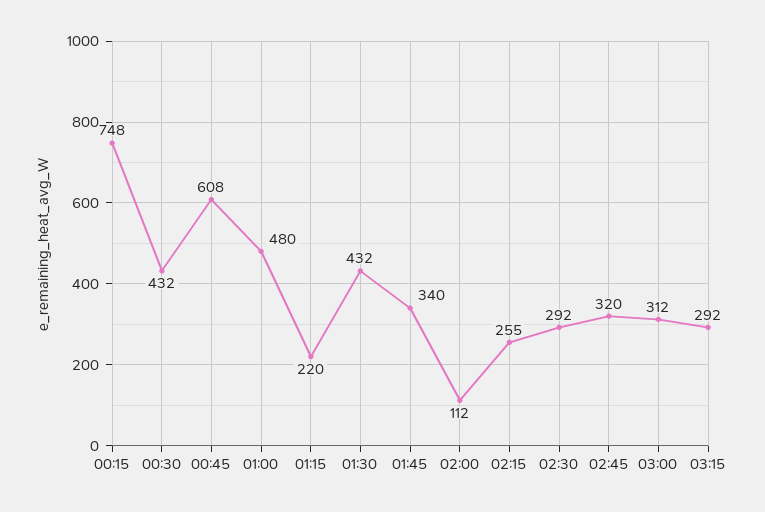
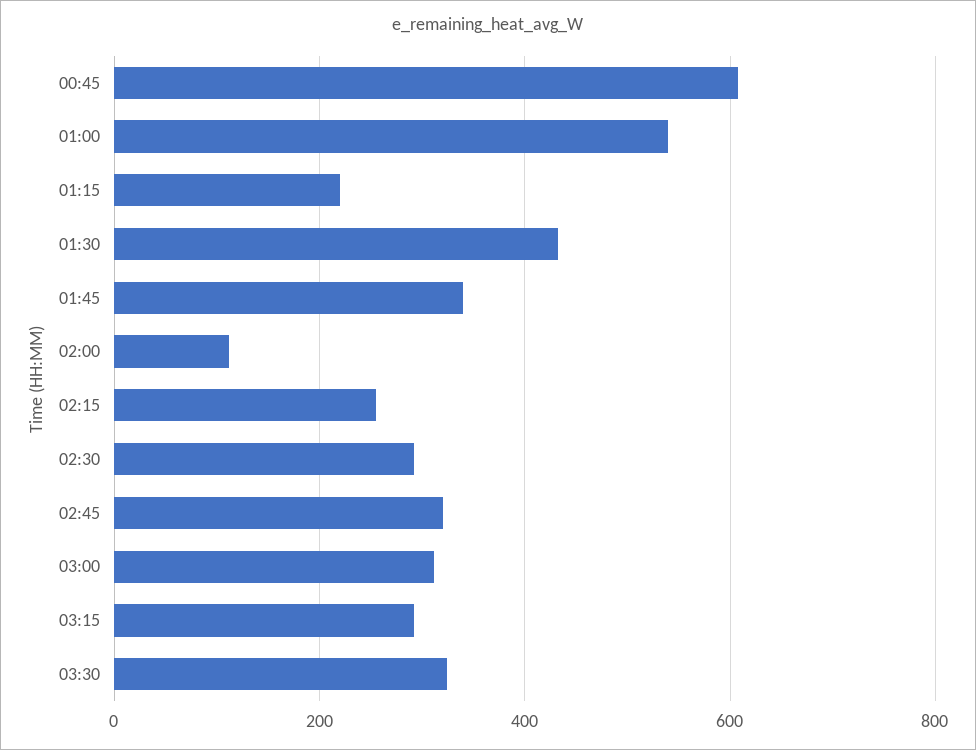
00:15: 748 -> none
00:30: 432 -> none
01:00: 480 -> 540
03:30: none -> 320

